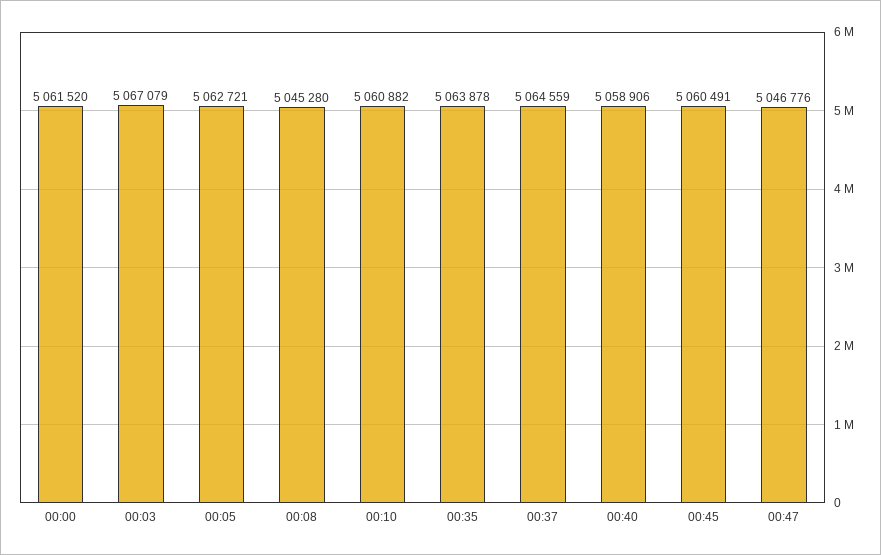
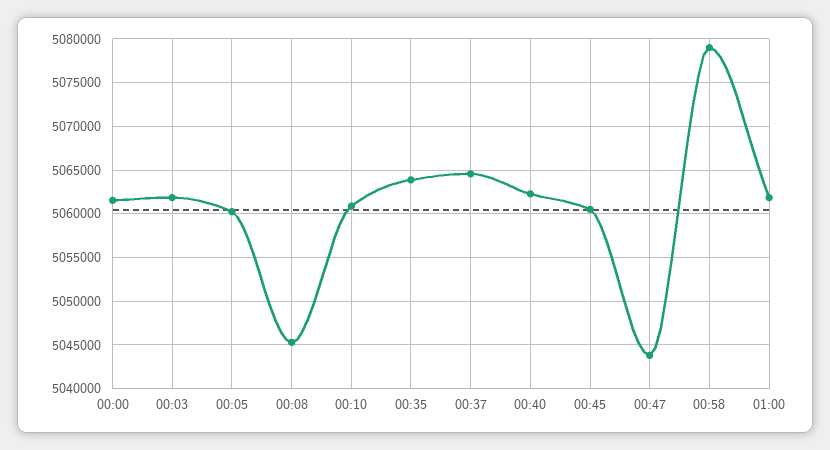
00:03: 5067079 -> 5062000
00:05: 5062721 -> 5060000
00:40: 5058906 -> 5062000
00:47: 5046776 -> 5044000
00:58: none -> 5079000
01:00: none -> 5062000

